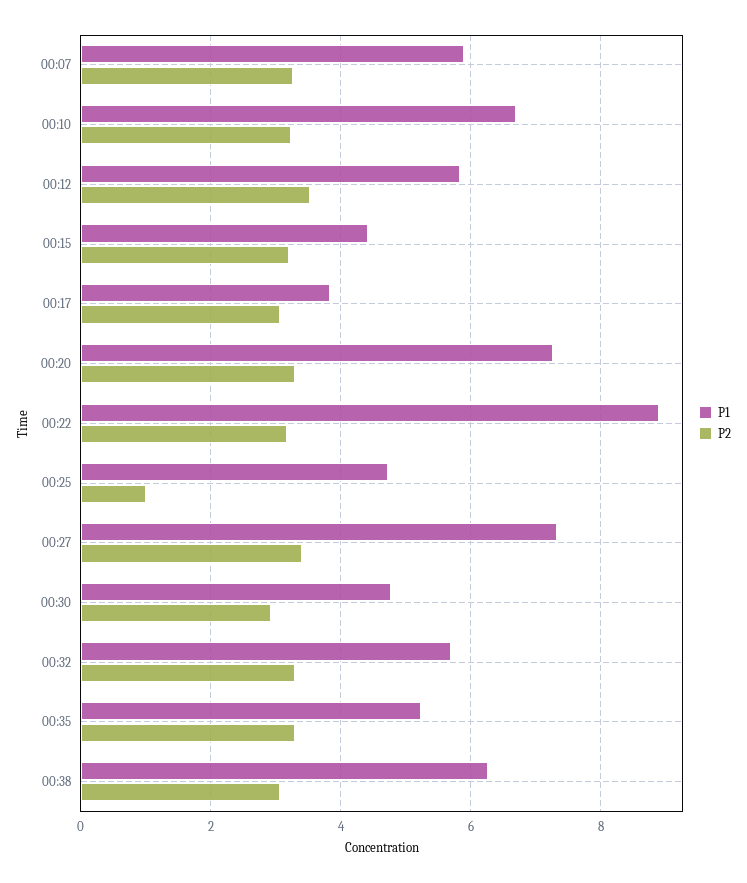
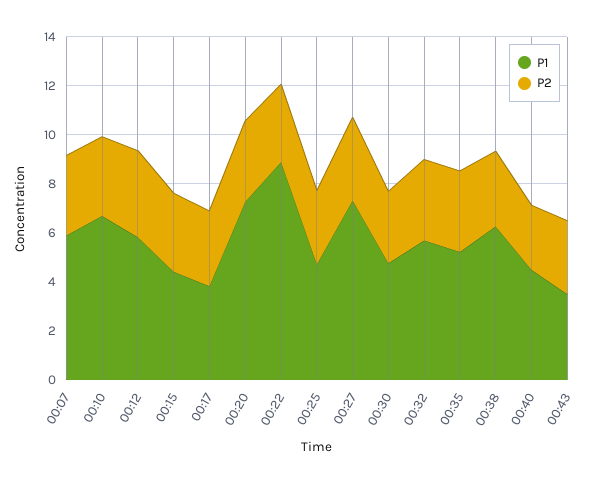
P2, 00:25: 1 -> 3
P1, 00:40: none -> 4.5
P2, 00:40: none -> 2.5
P1, 00:43: none -> 3.5
P2, 00:43: none -> 3

